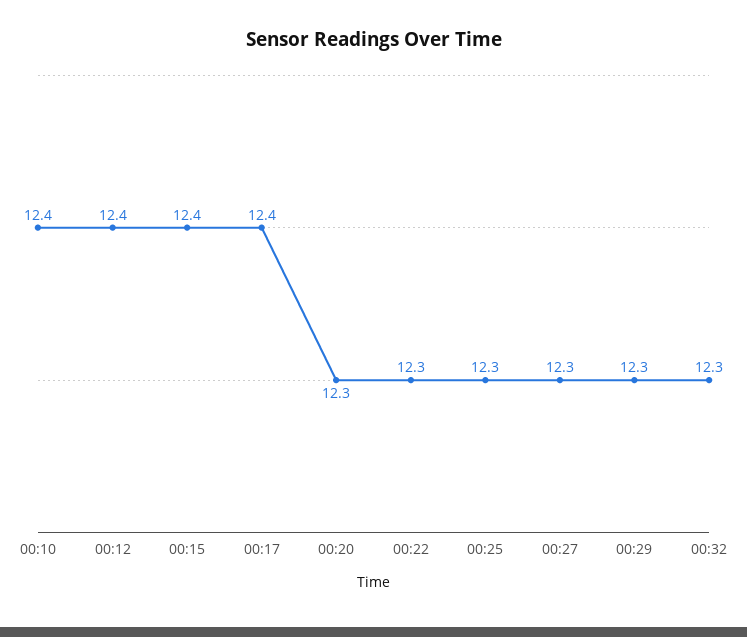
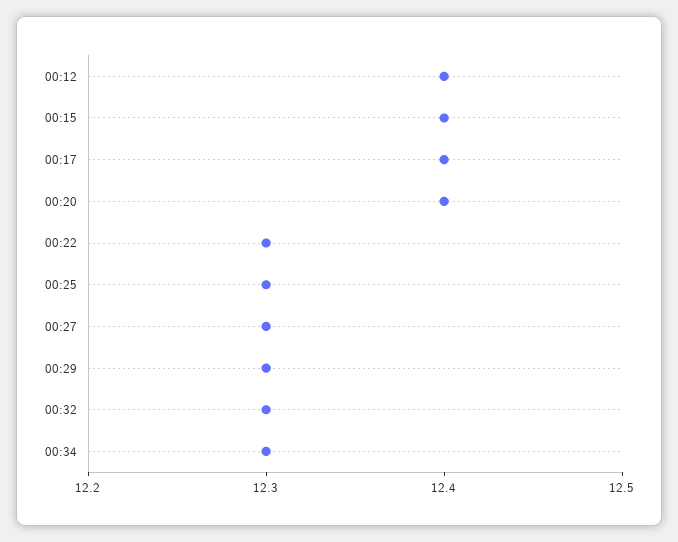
00:10: 12.4 -> none
00:20: 12.3 -> 12.4
00:34: none -> 12.3

